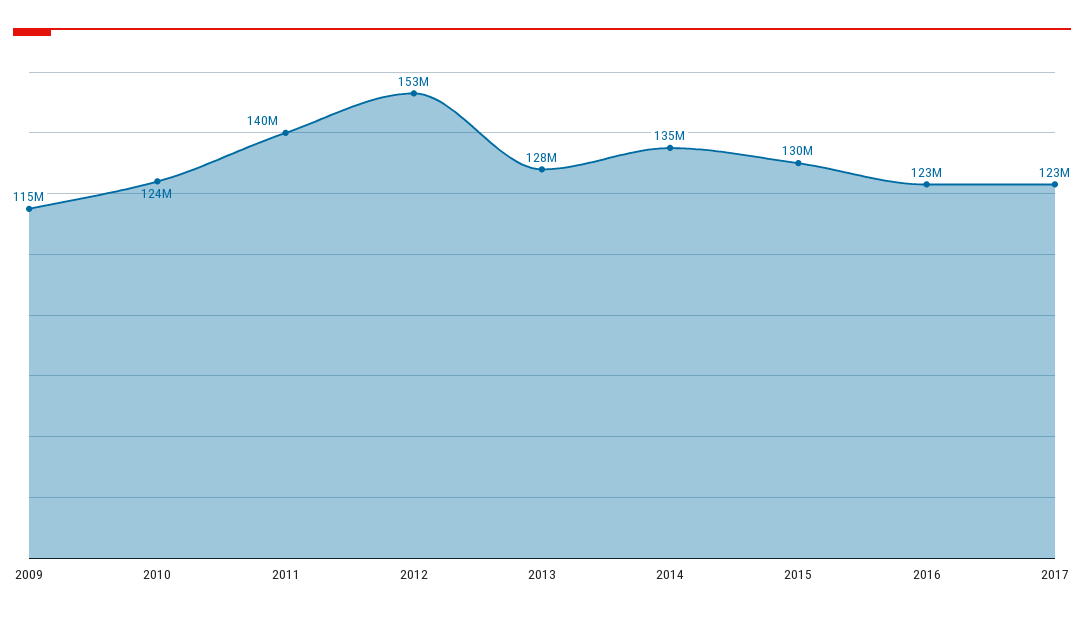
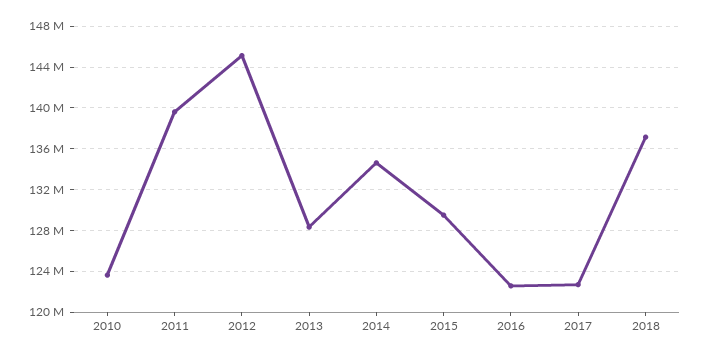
2009: 115000000 -> none
2012: 153000000 -> 145000000
2018: none -> 137000000

